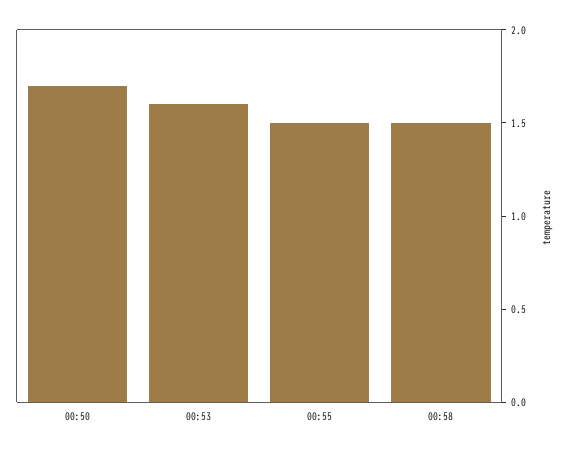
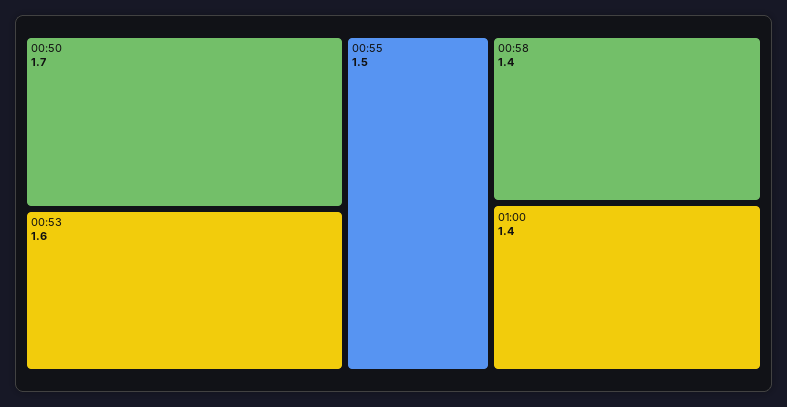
00:58: 1.5 -> 1.4
01:00: none -> 1.4

